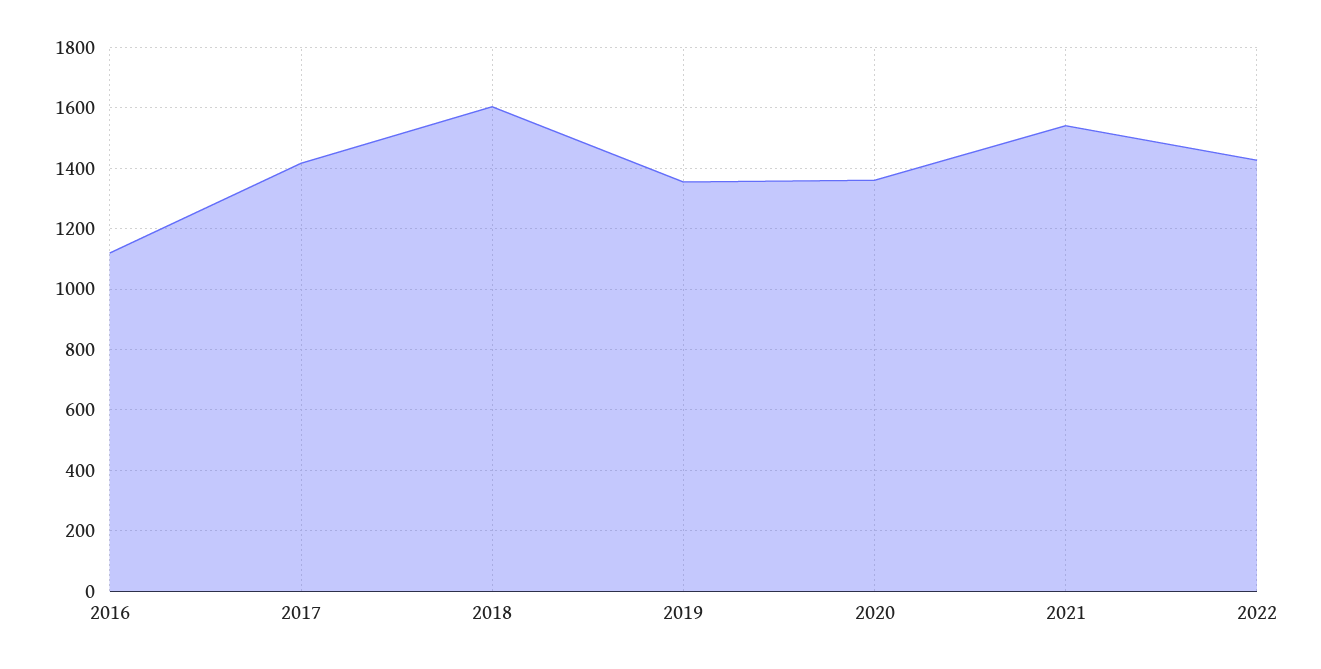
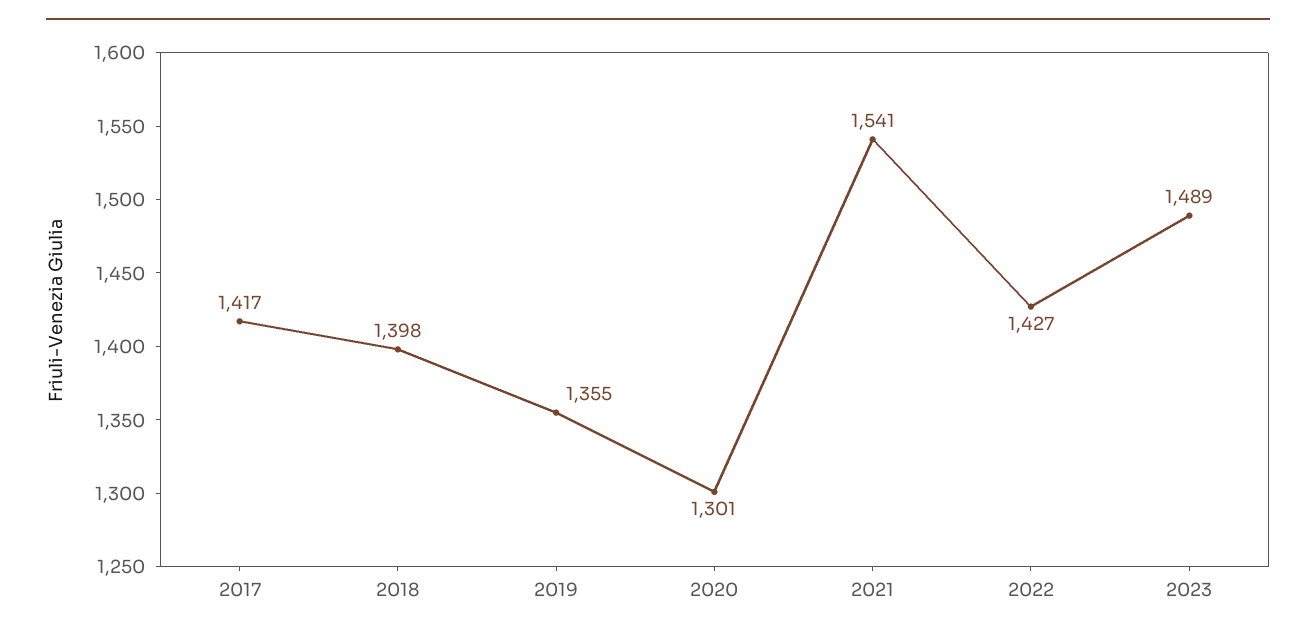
2016: 1120 -> none
2018: 1600 -> 1398
2020: 1360 -> 1301
2023: none -> 1489

